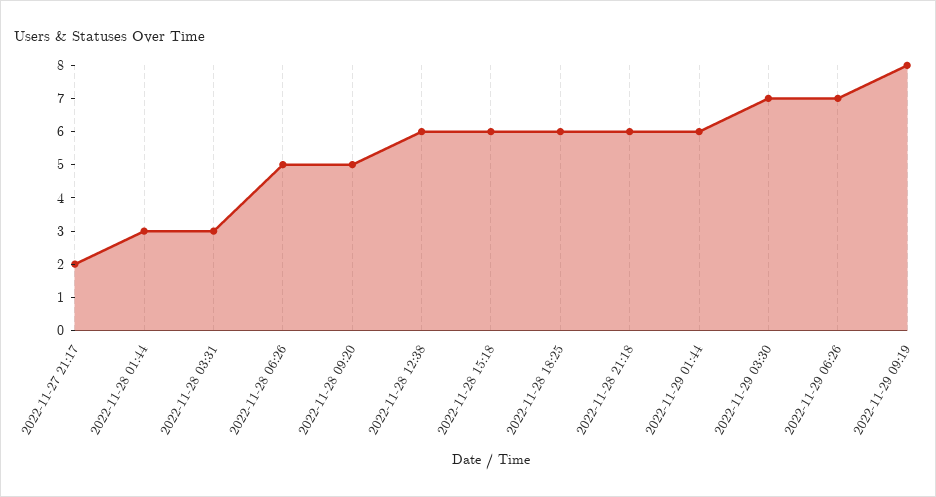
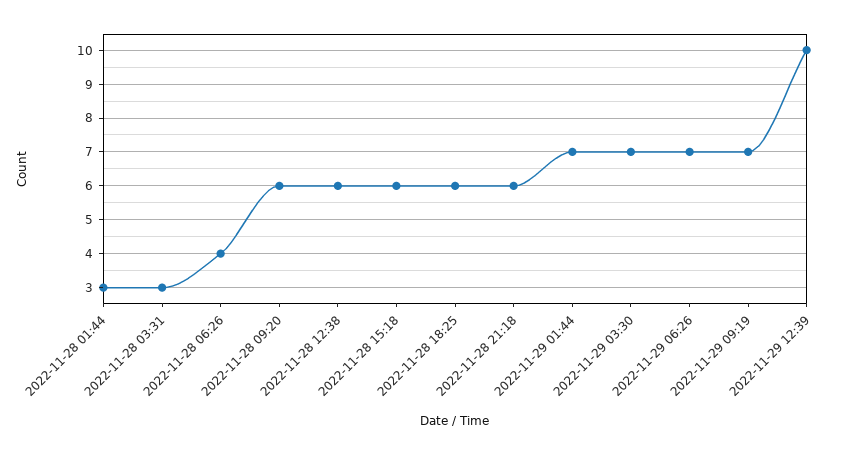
2022-11-27 21:17: 2 -> none
2022-11-28 06:26: 5 -> 4
2022-11-28 09:20: 5 -> 6
2022-11-29 01:44: 6 -> 7
2022-11-29 09:19: 8 -> 7
2022-11-29 12:39: none -> 10

